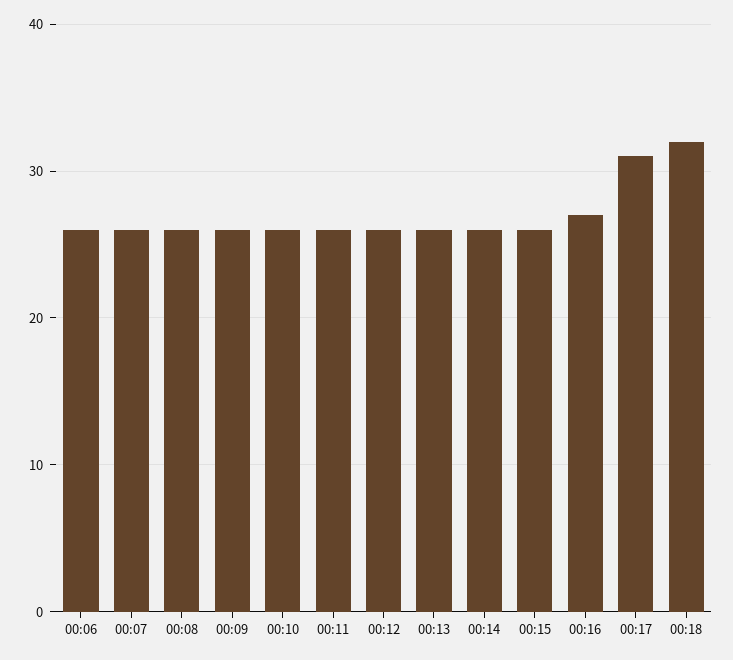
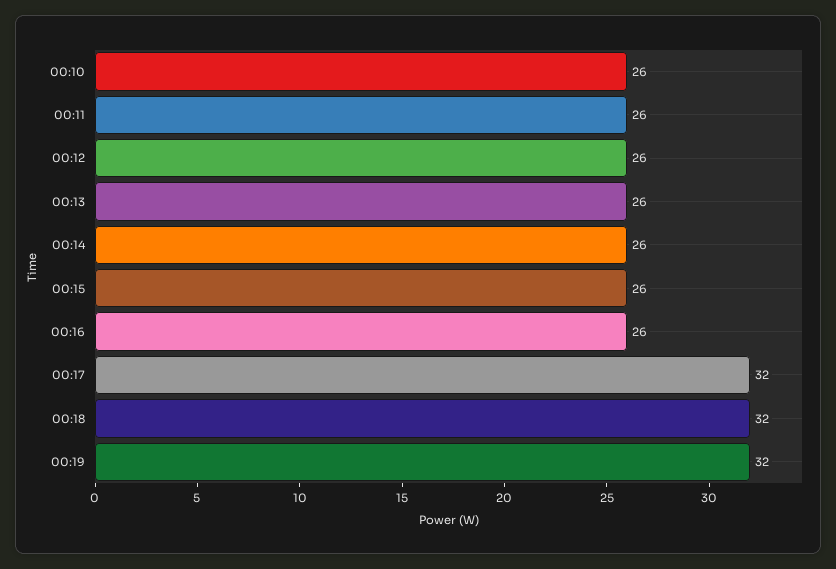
00:06: 26 -> none
00:07: 26 -> none
00:08: 26 -> none
00:09: 26 -> none
00:16: 27 -> 26
00:17: 31 -> 32
00:19: none -> 32

